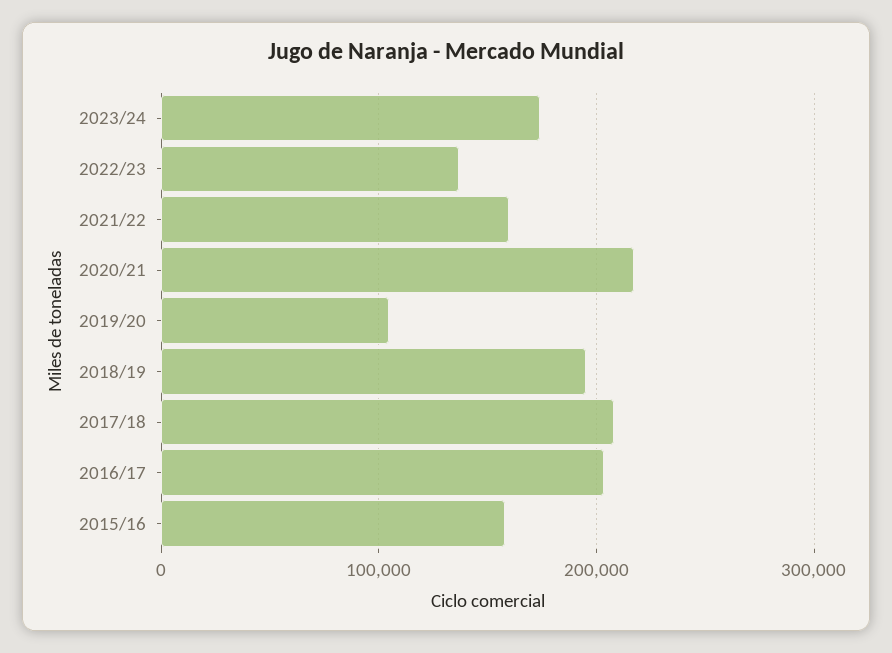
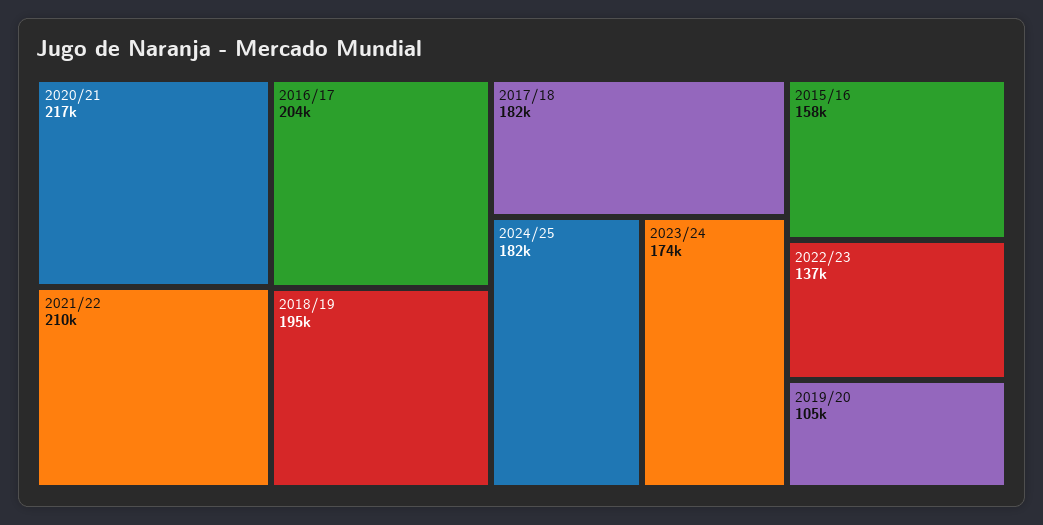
2021/22: 160000 -> 210000
2017/18: 210000 -> 182000
2024/25: none -> 182000

